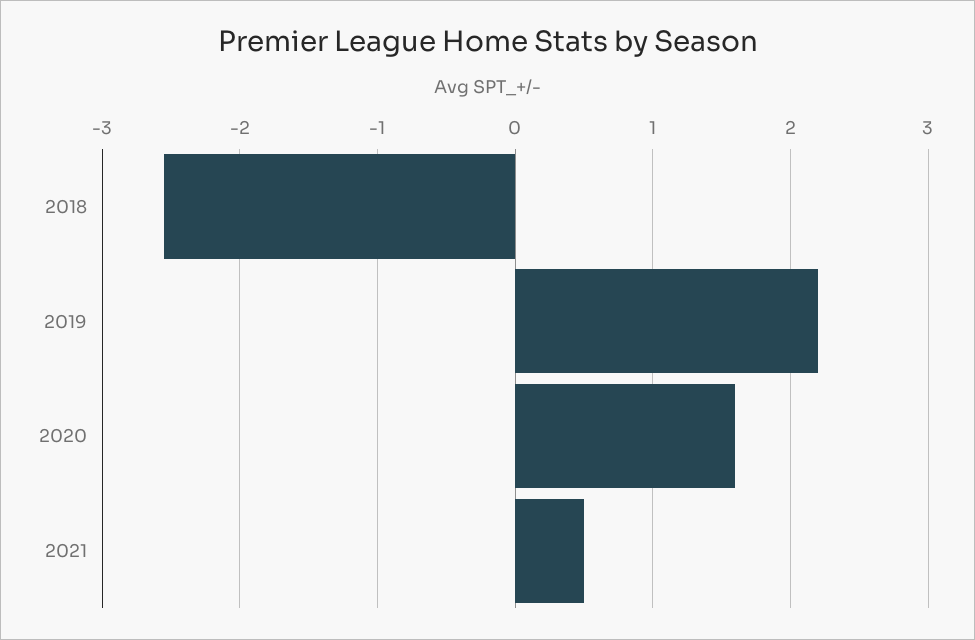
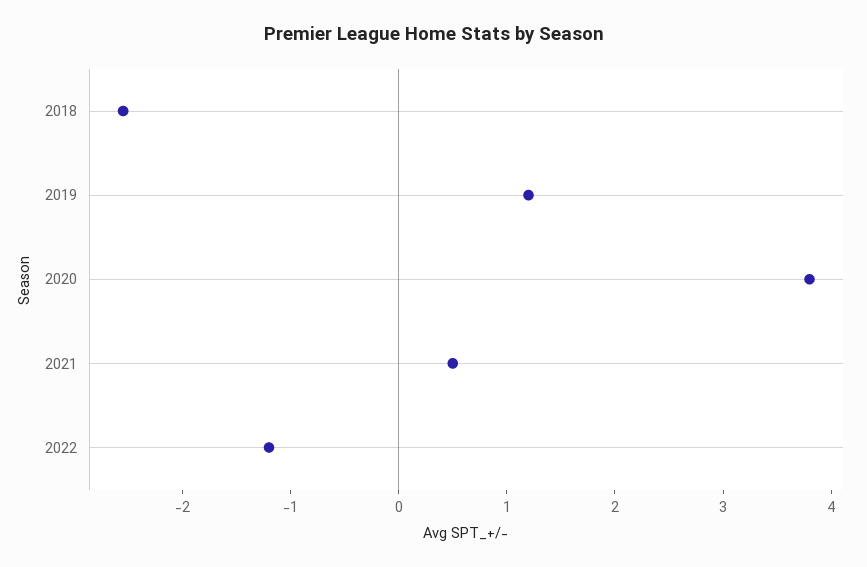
2019: 2.2 -> 1.2
2020: 1.6 -> 3.8
2022: none -> -1.2

